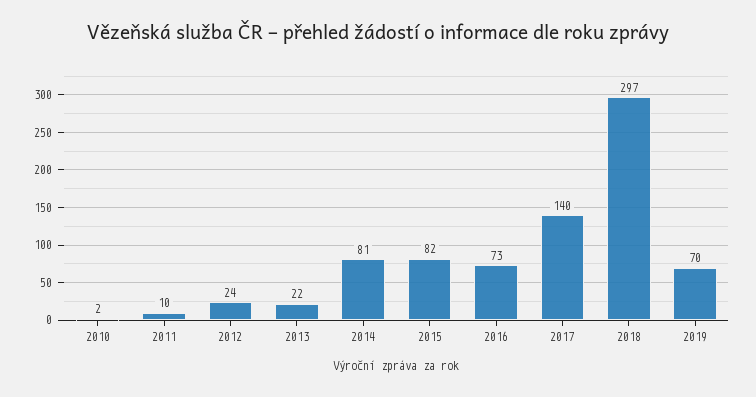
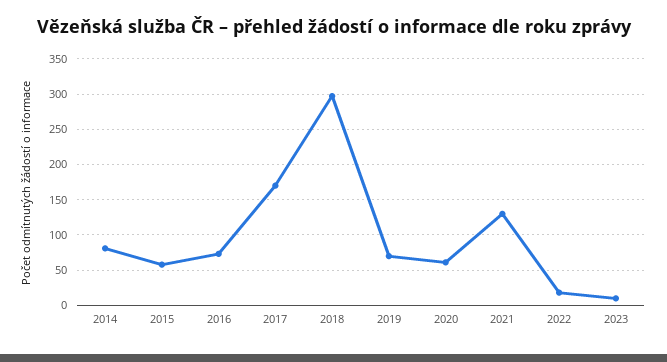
2010: 2 -> none
2011: 10 -> none
2012: 24 -> none
2013: 22 -> none
2015: 82 -> 60
2017: 140 -> 170
2020: none -> 60
2021: none -> 130
2022: none -> 20
2023: none -> 10

